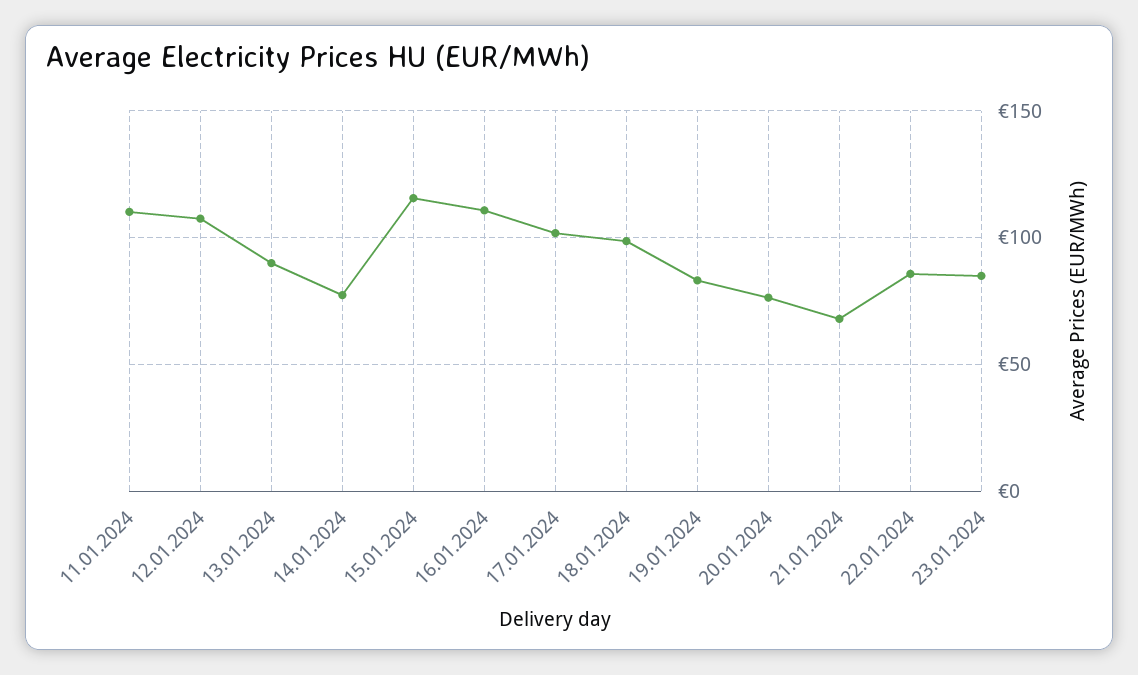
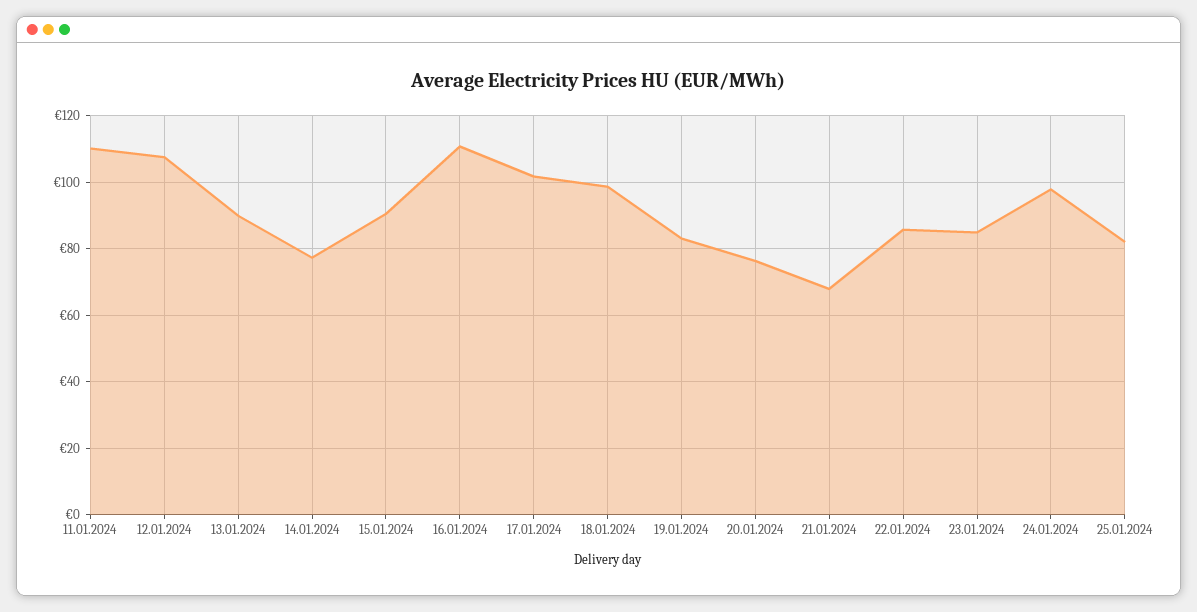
15.01.2024: 115 -> 90
24.01.2024: none -> 98
25.01.2024: none -> 82

